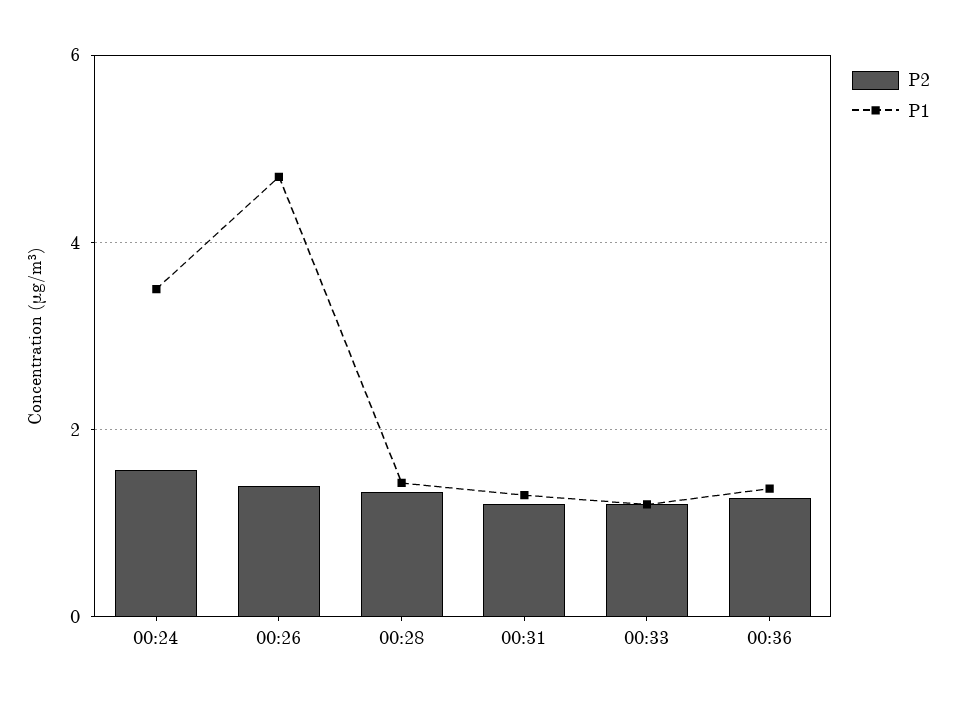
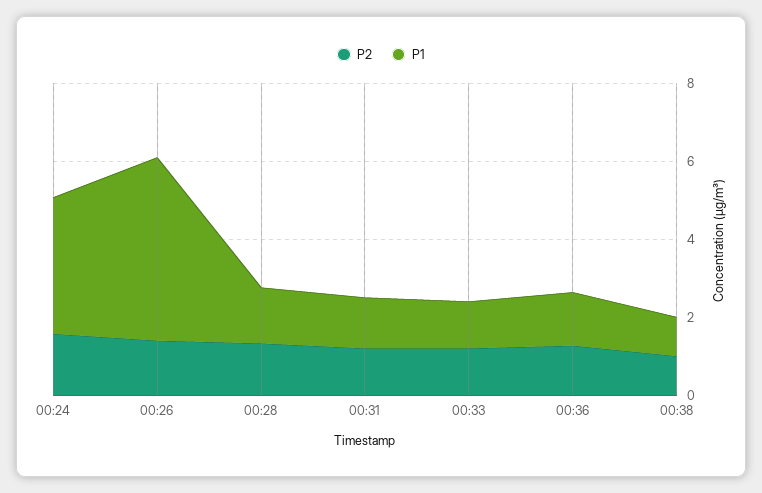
P2, 00:38: none -> 1
P1, 00:38: none -> 1

